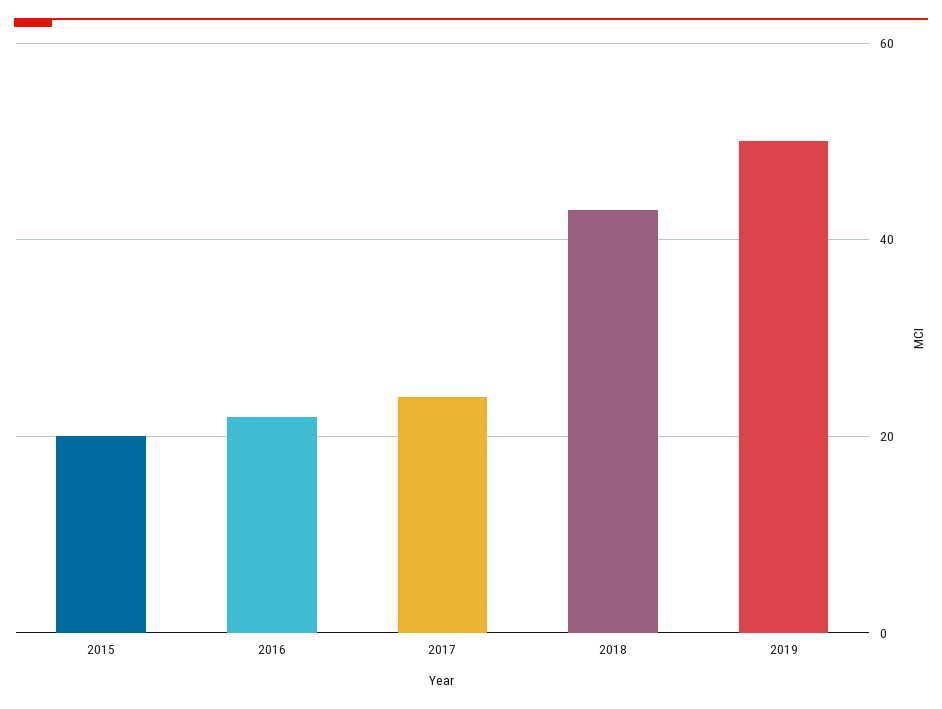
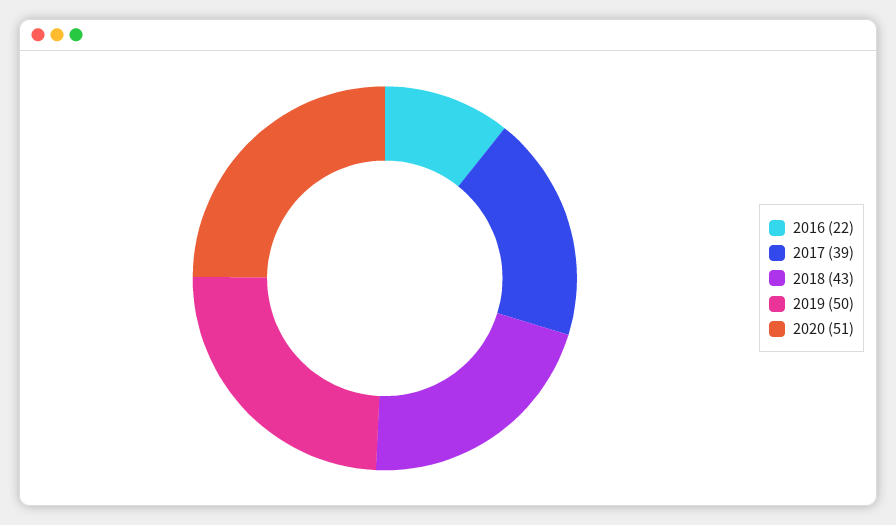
2015: 20 -> none
2017: 25 -> 39
2020: none -> 51

